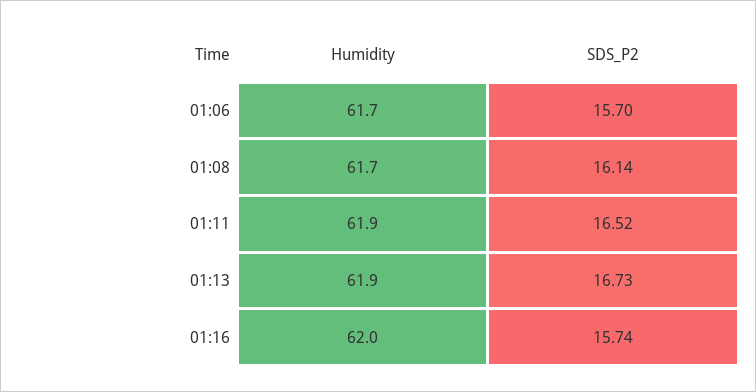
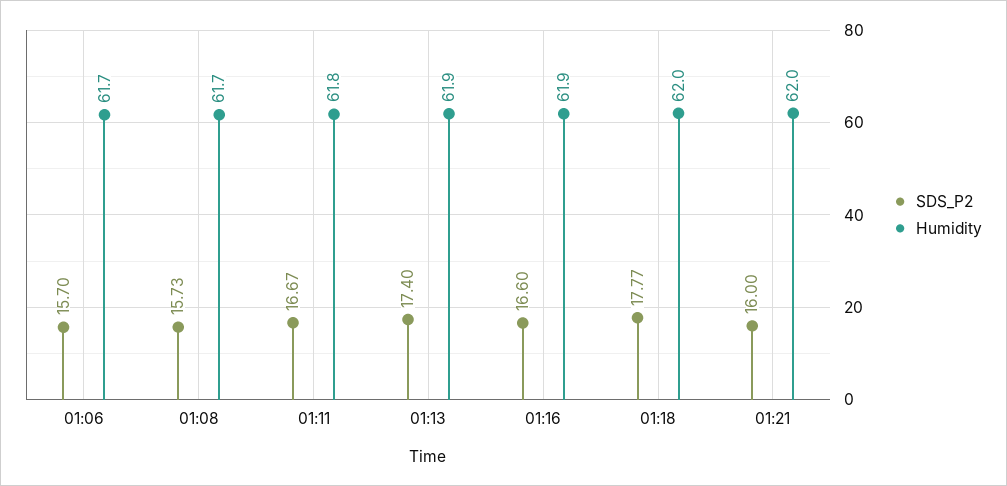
SDS_P2, 01:08: 16.14 -> 15.73
Humidity, 01:11: 61.9 -> 61.8
SDS_P2, 01:11: 16.52 -> 16.67
SDS_P2, 01:13: 16.73 -> 17.4
Humidity, 01:16: 62 -> 61.9
SDS_P2, 01:16: 15.74 -> 16.6
SDS_P2, 01:18: none -> 17.77
Humidity, 01:18: none -> 62
SDS_P2, 01:21: none -> 16
Humidity, 01:21: none -> 62

